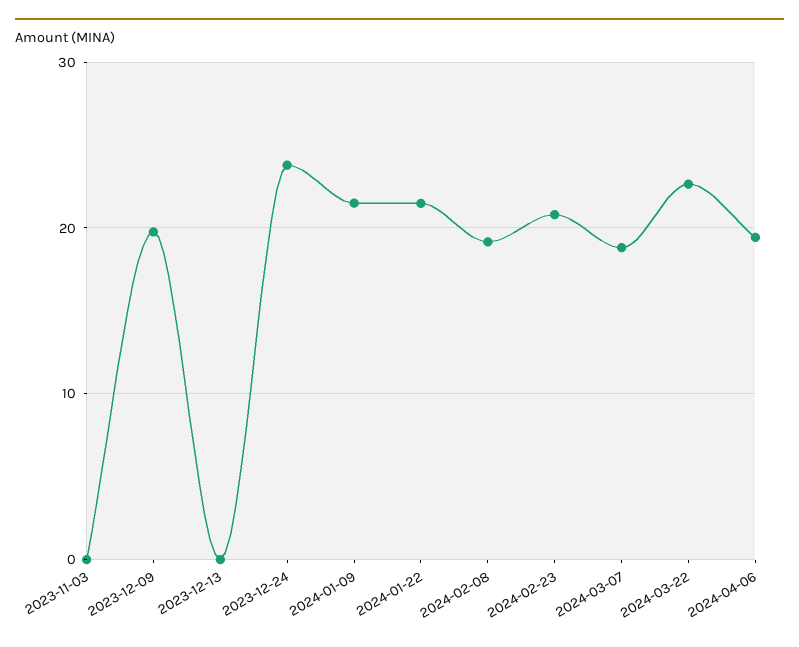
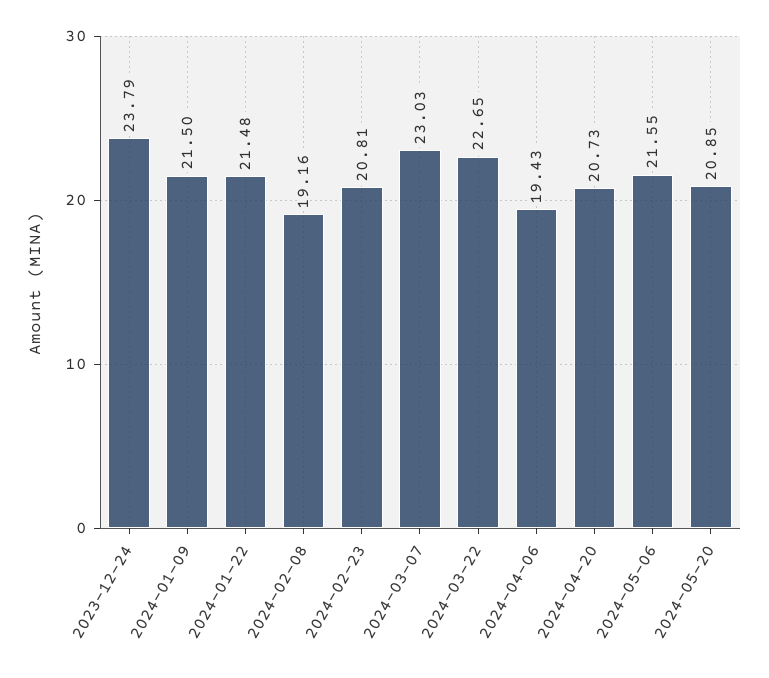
2023-11-03: 0 -> none
2023-12-09: 20 -> none
2023-12-13: 0 -> none
2024-03-07: 19 -> 23.03
2024-04-20: none -> 20.73
2024-05-06: none -> 21.55
2024-05-20: none -> 20.85

